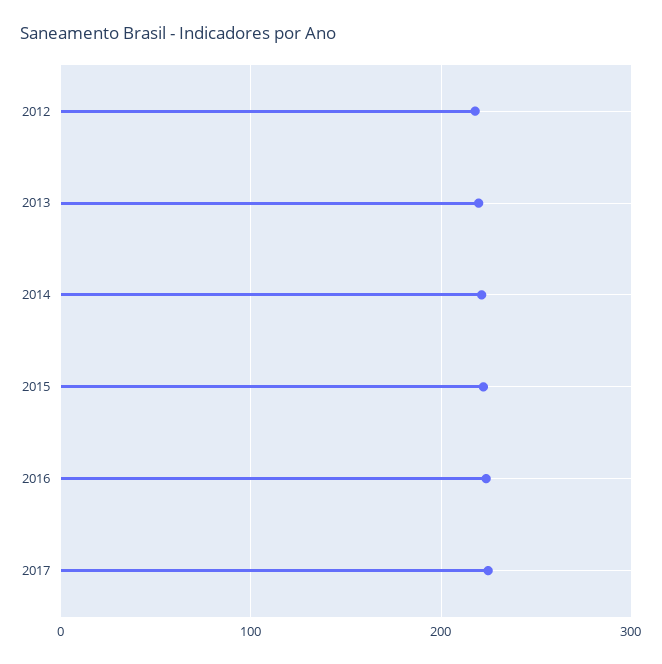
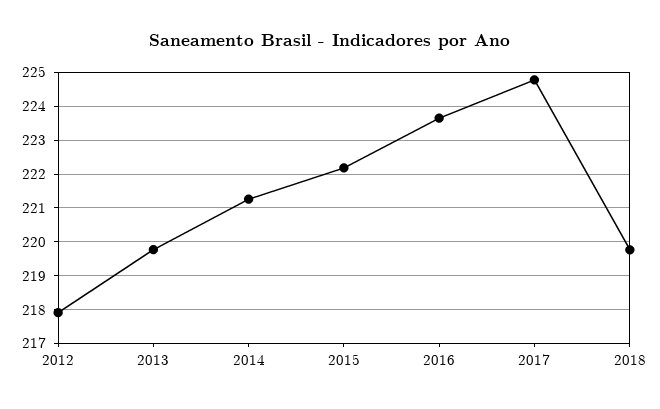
2018: none -> 219.8

